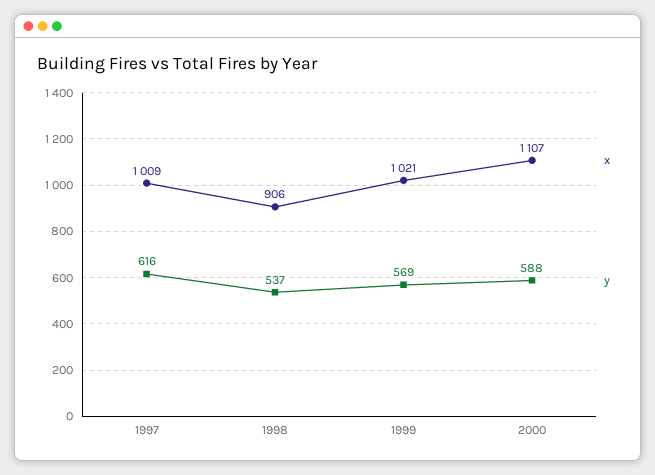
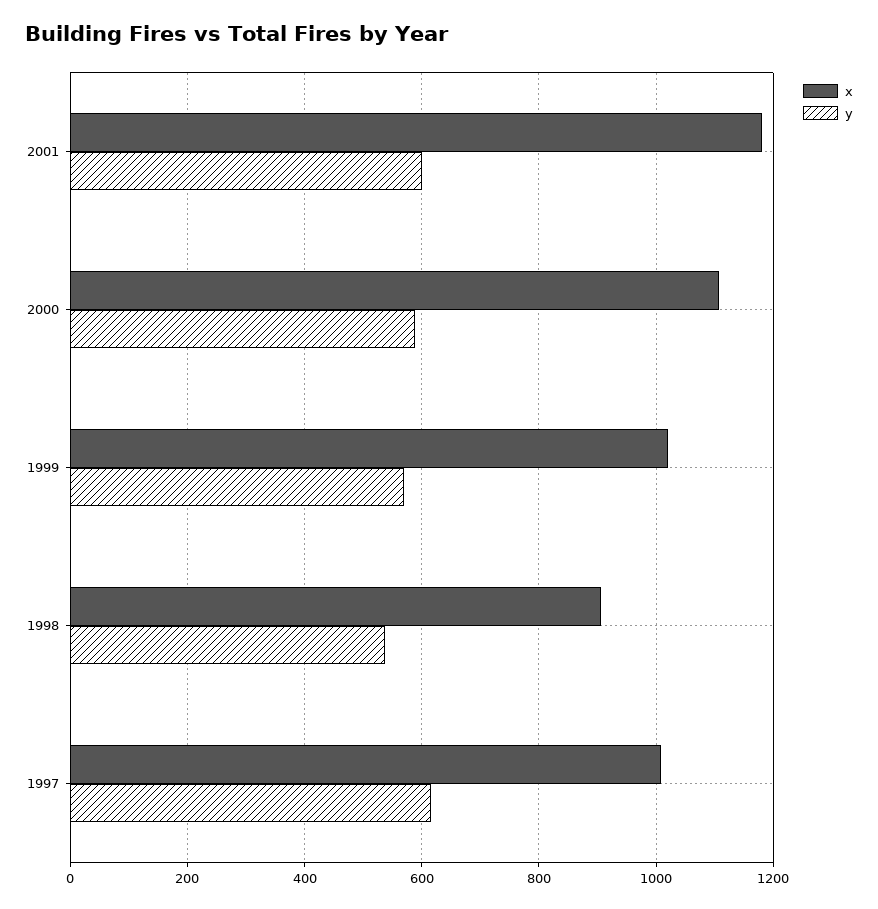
x, 2001: none -> 1180
y, 2001: none -> 600

